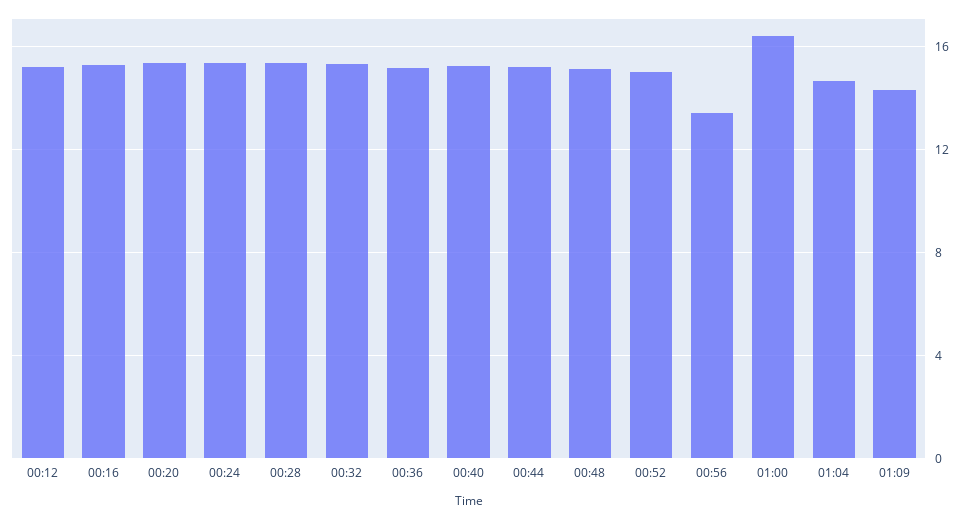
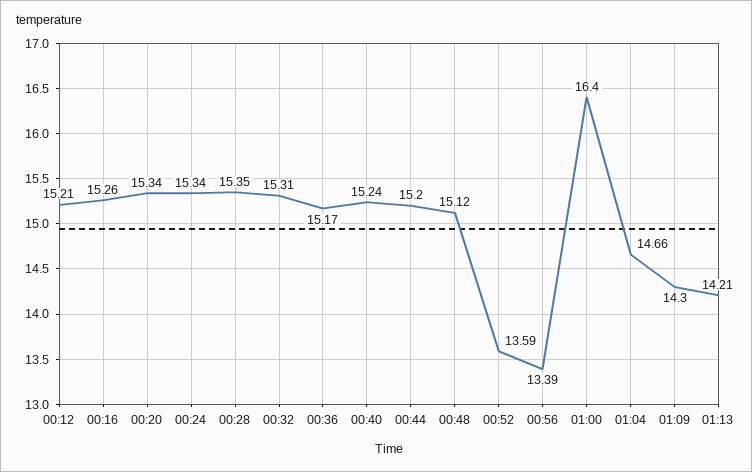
00:52: 15 -> 13.59
01:13: none -> 14.21

